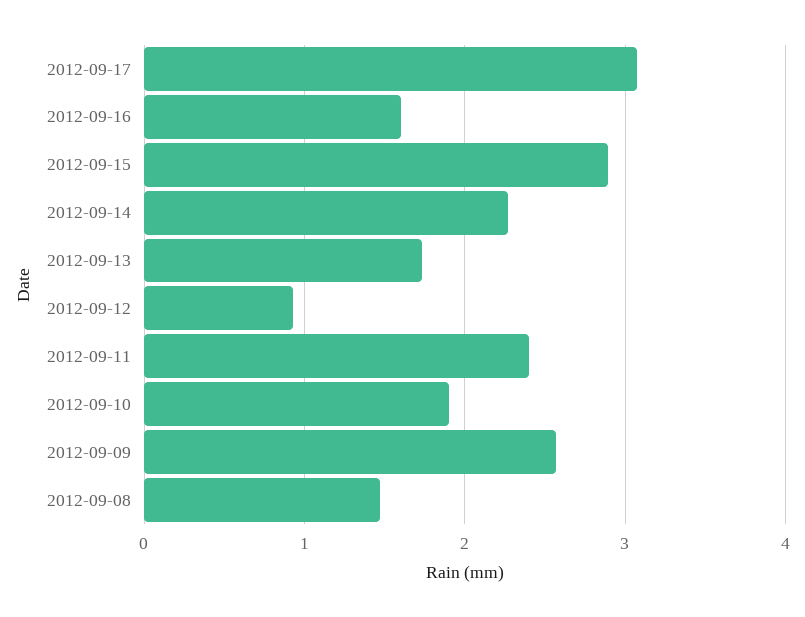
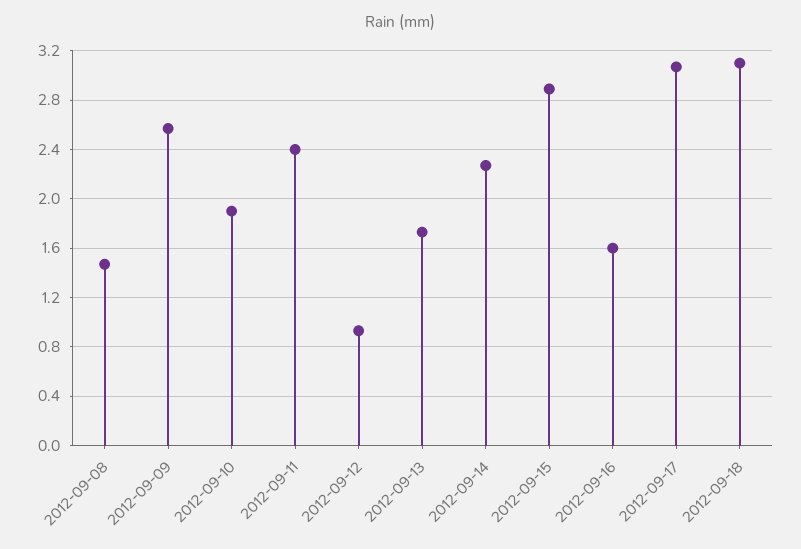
2012-09-18: none -> 3.1

